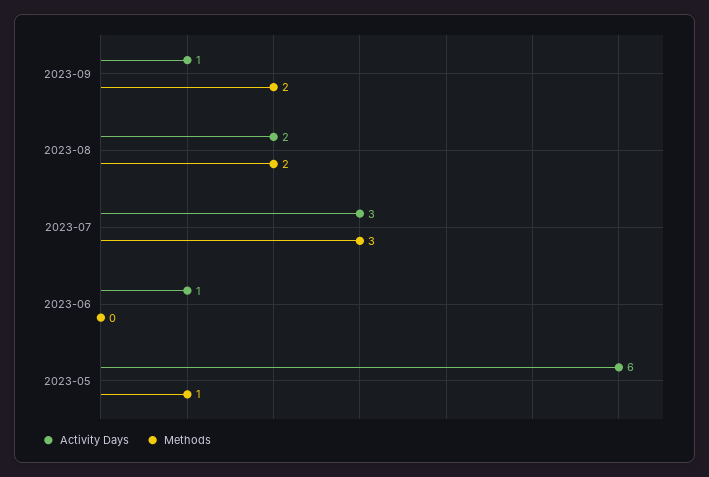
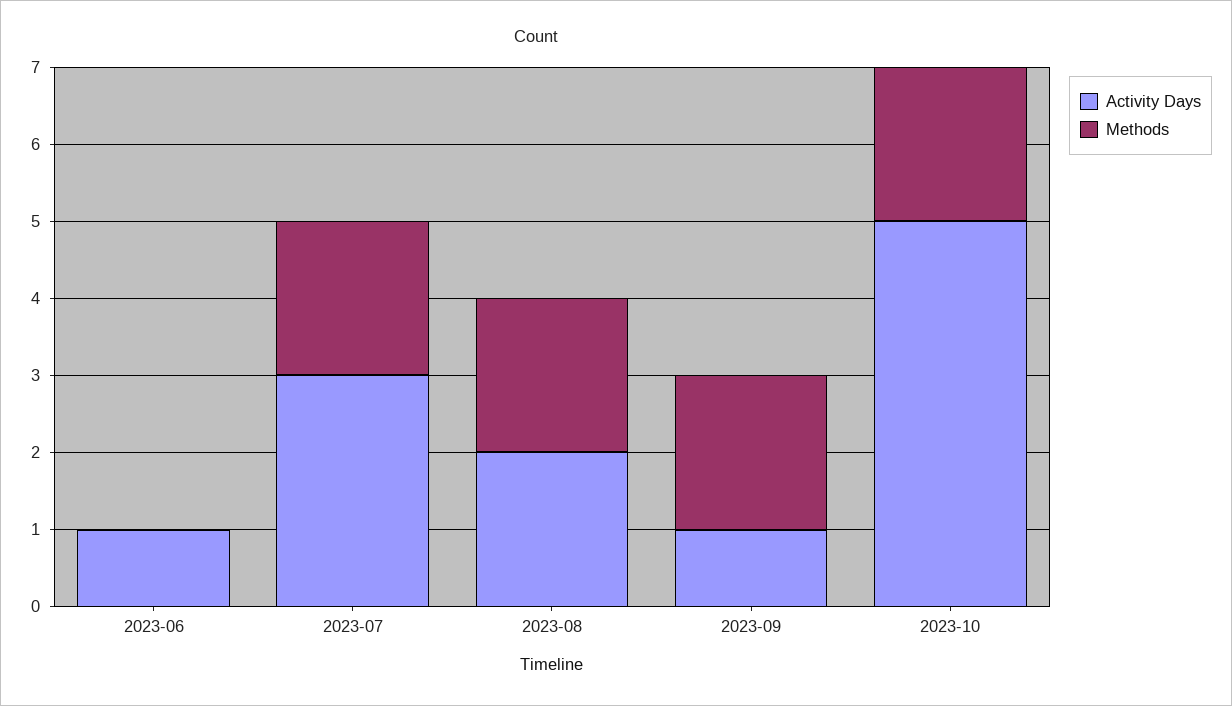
Methods, 2023-07: 3 -> 2
Activity Days, 2023-05: 6 -> none
Methods, 2023-05: 1 -> none
Activity Days, 2023-10: none -> 5
Methods, 2023-10: none -> 2

